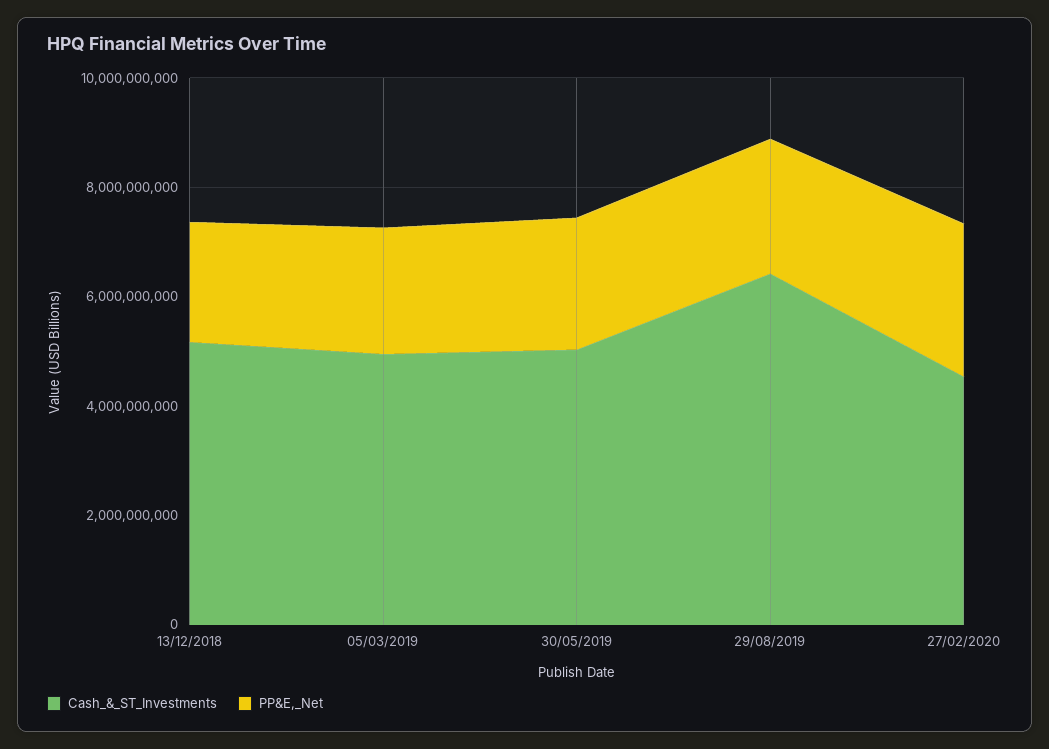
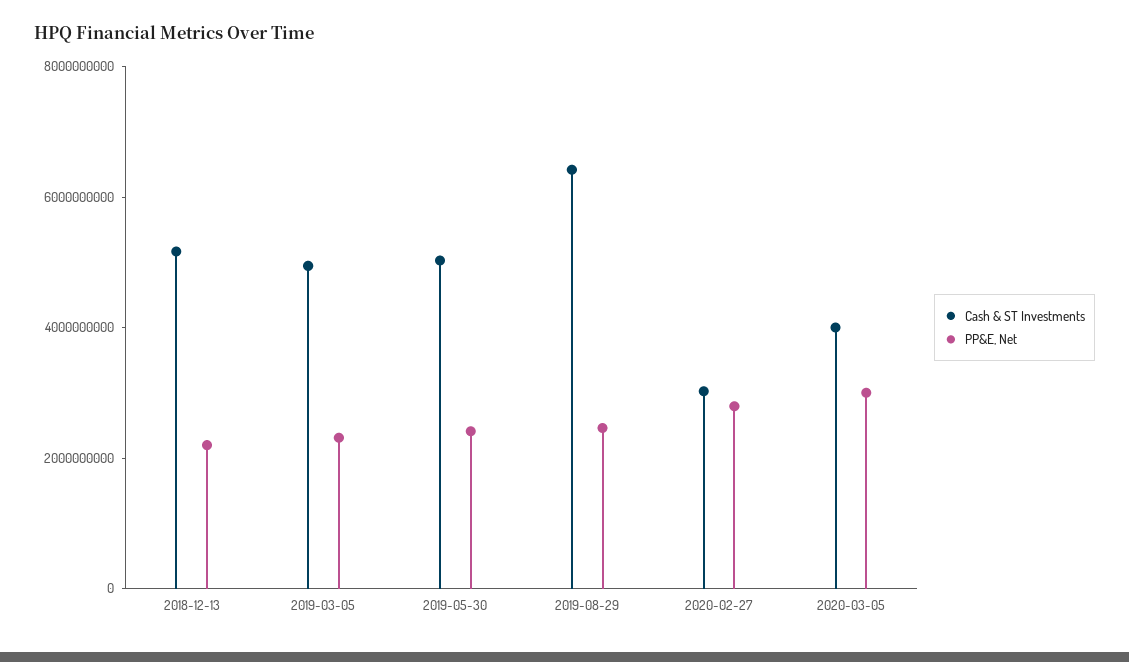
Cash_&_ST_Investments, 27/02/2020: 4500000000 -> 3000000000
Cash_&_ST_Investments, 2020-03-05: none -> 4000000000
PP&E,_Net, 2020-03-05: none -> 3000000000

